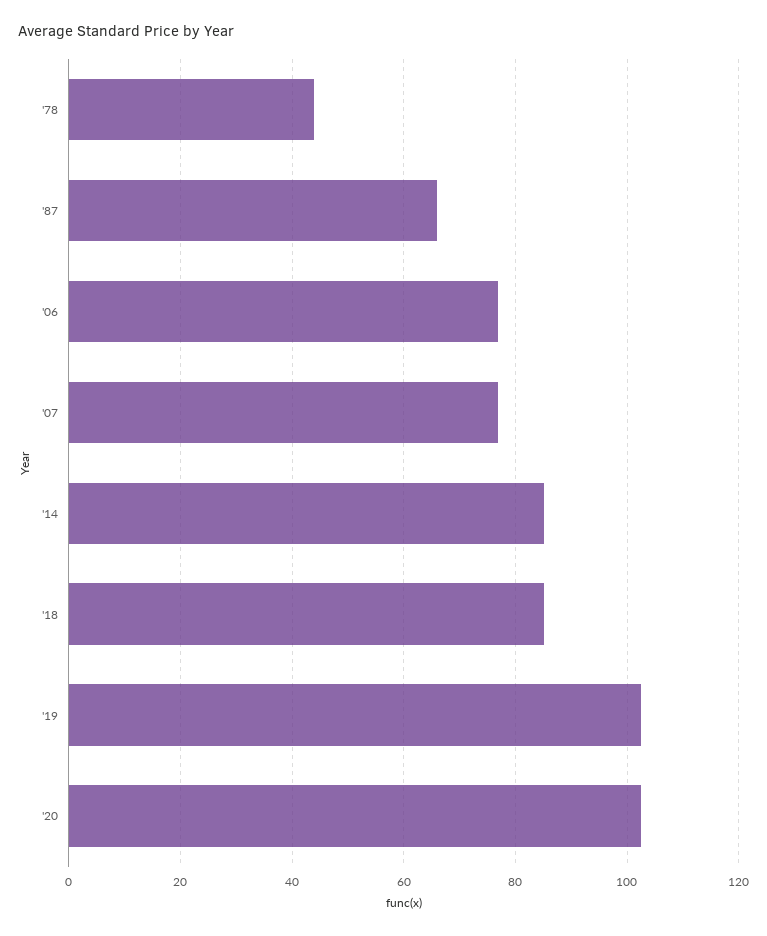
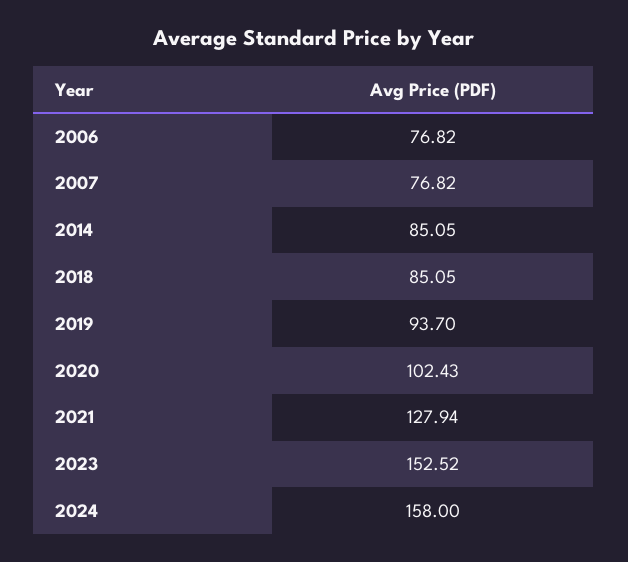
'78: 44 -> none
'87: 66 -> none
'19: 102 -> 93.7
2021: none -> 127.94
2023: none -> 152.52
2024: none -> 158

